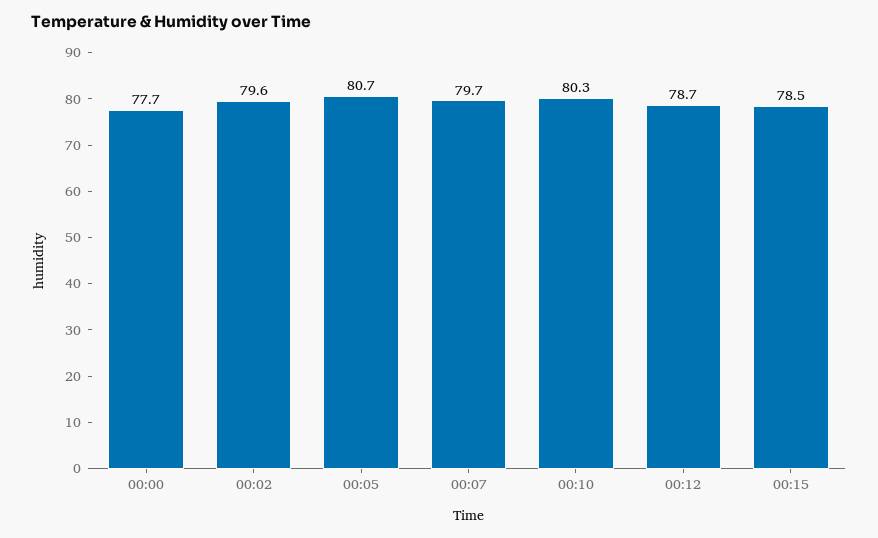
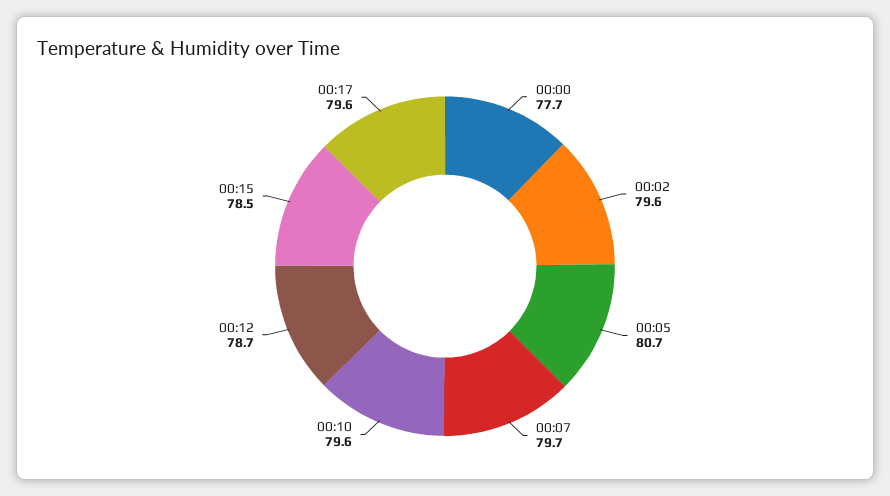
00:10: 80.3 -> 79.6
00:17: none -> 79.6

